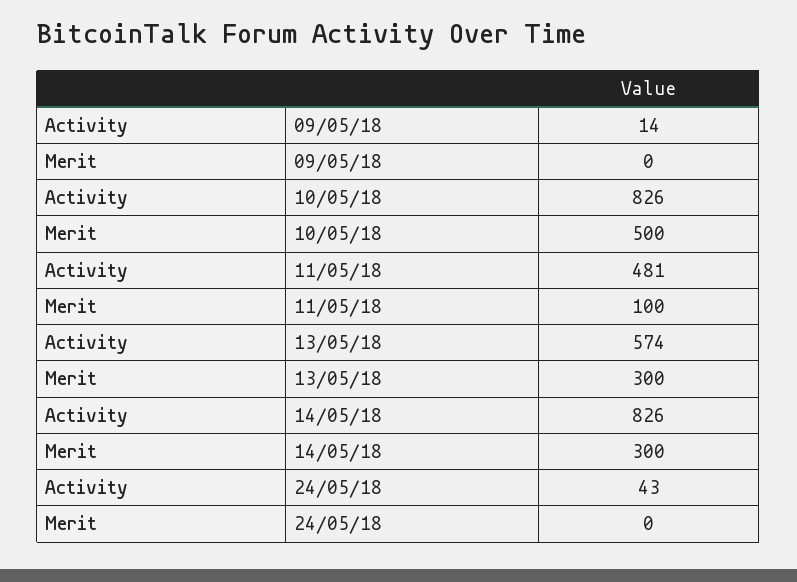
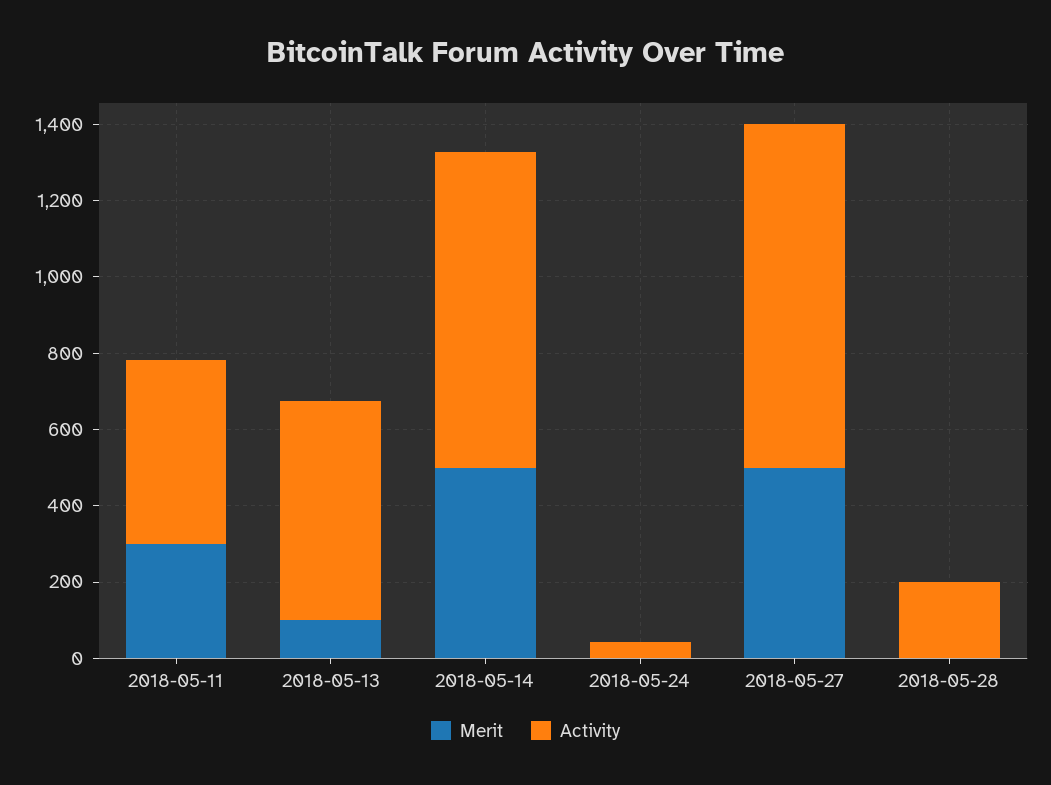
Activity, 09/05/18: 14 -> none
Merit, 09/05/18: 0 -> none
Activity, 10/05/18: 826 -> none
Merit, 10/05/18: 500 -> none
Merit, 11/05/18: 100 -> 300
Merit, 13/05/18: 300 -> 100
Merit, 14/05/18: 300 -> 500
Merit, 2018-05-27: none -> 500
Activity, 2018-05-27: none -> 900
Merit, 2018-05-28: none -> 0
Activity, 2018-05-28: none -> 200

